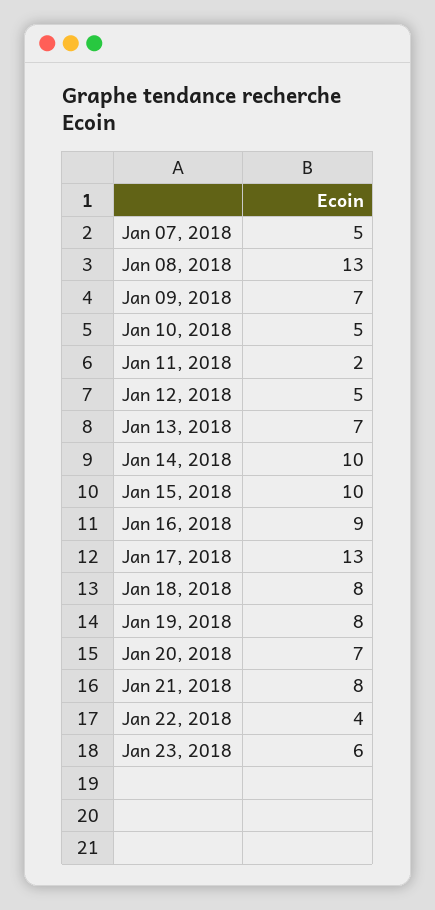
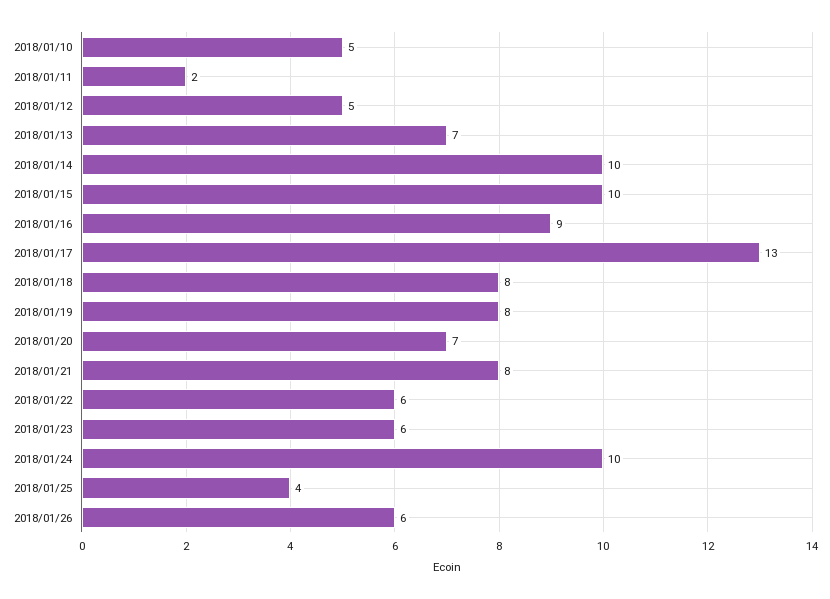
Jan 07, 2018: 5 -> none
Jan 08, 2018: 13 -> none
Jan 09, 2018: 7 -> none
Jan 22, 2018: 4 -> 6
2018/01/24: none -> 10
2018/01/25: none -> 4
2018/01/26: none -> 6

